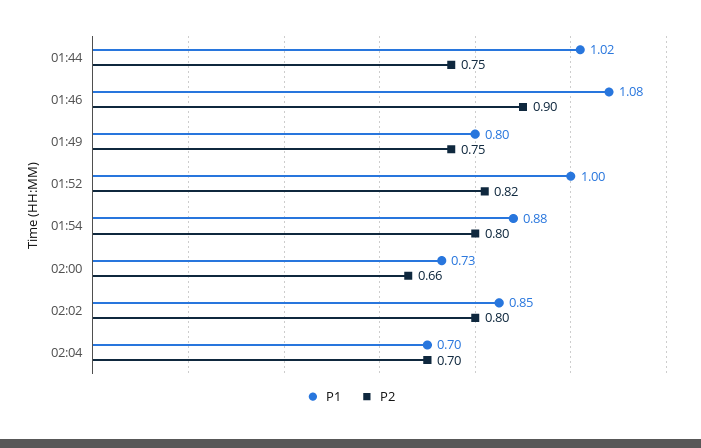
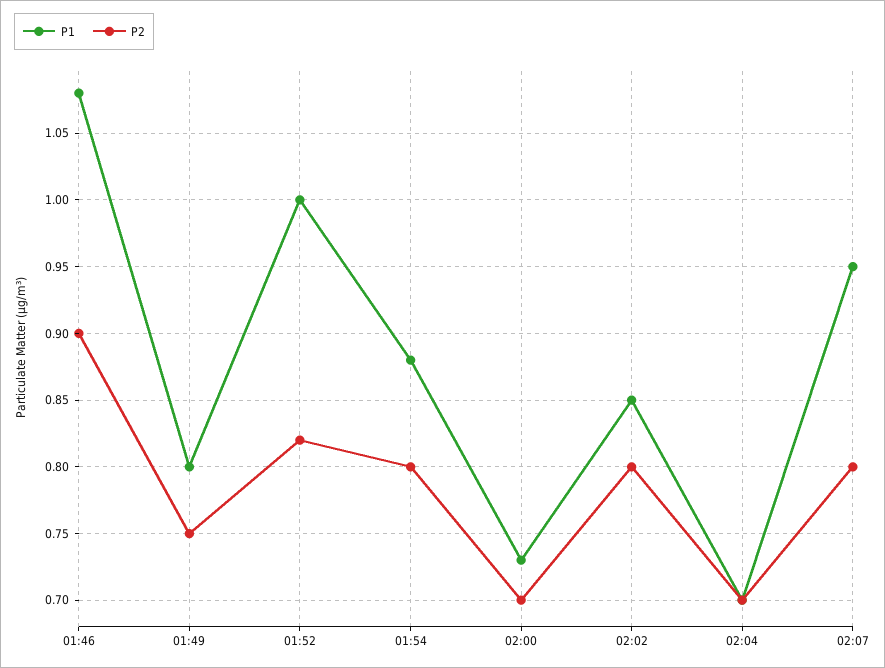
P1, 01:44: 1.02 -> none
P2, 01:44: 0.75 -> none
P2, 02:00: 0.66 -> 0.7
P1, 02:07: none -> 0.95
P2, 02:07: none -> 0.8

